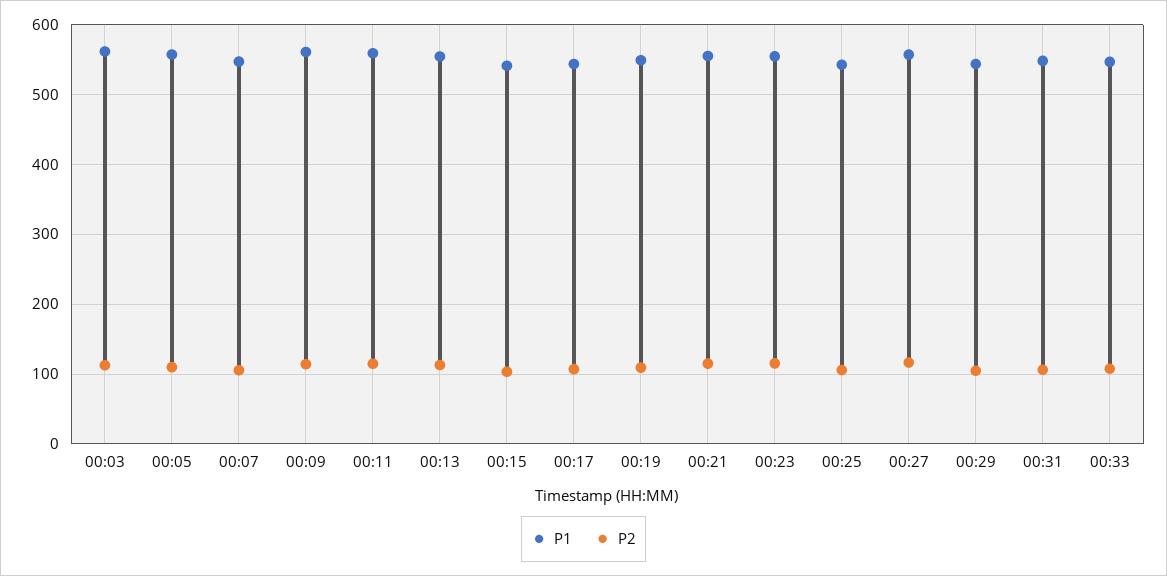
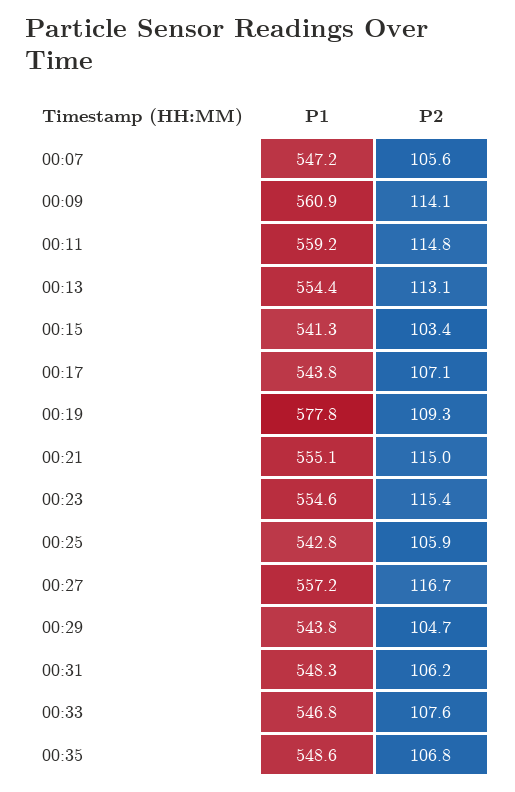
P1, 00:03: 560 -> none
P2, 00:03: 110 -> none
P1, 00:05: 560 -> none
P2, 00:05: 110 -> none
P1, 00:19: 550 -> 577.8
P1, 00:35: none -> 548.6
P2, 00:35: none -> 106.8

